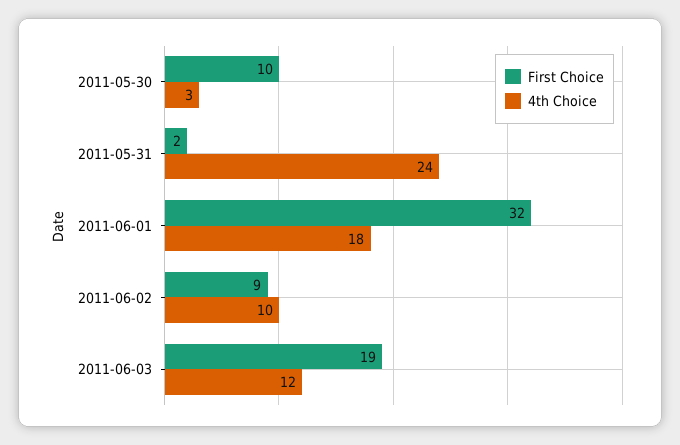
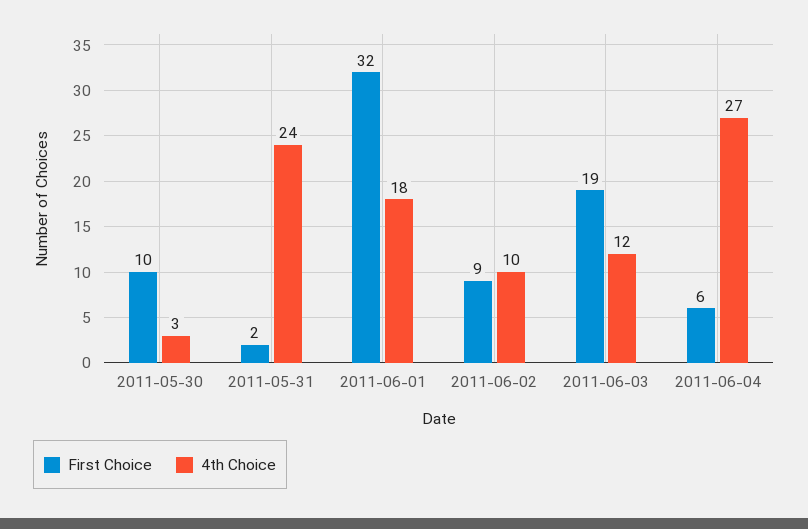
First Choice, 2011-06-04: none -> 6
4th Choice, 2011-06-04: none -> 27

